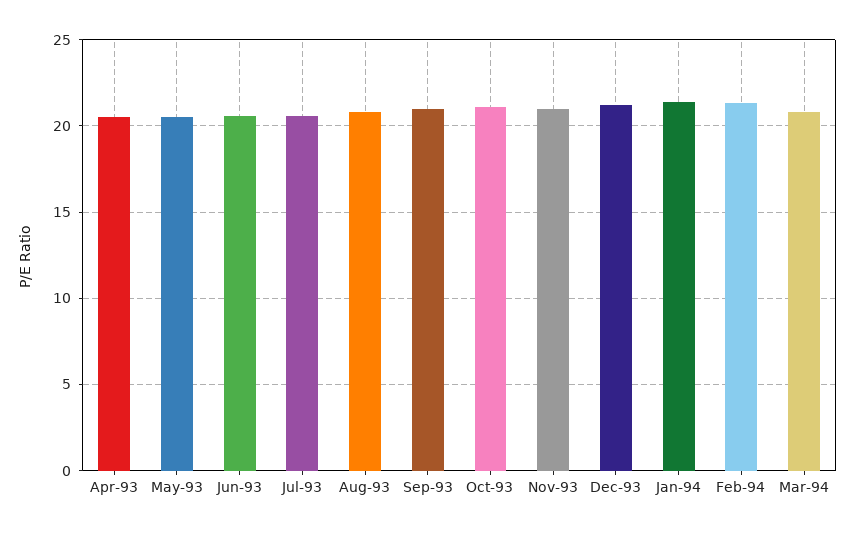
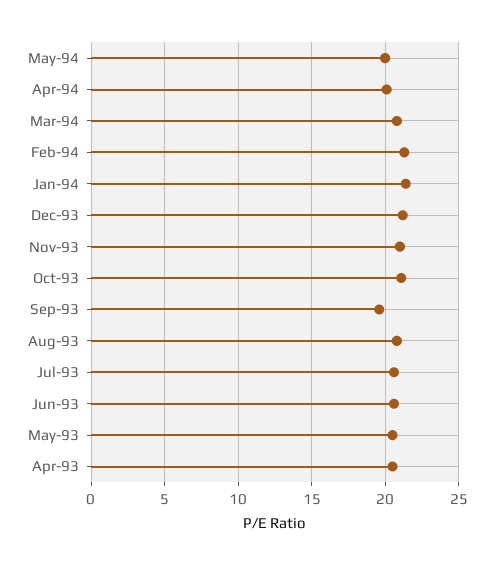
Sep-93: 21 -> 19.5
May-94: none -> 20
Apr-94: none -> 20

